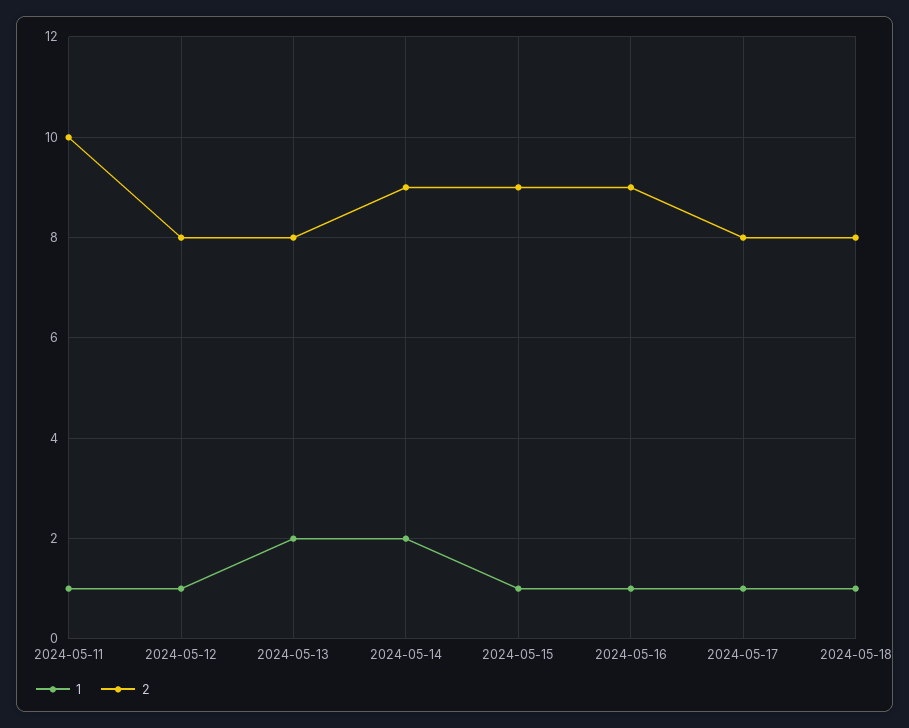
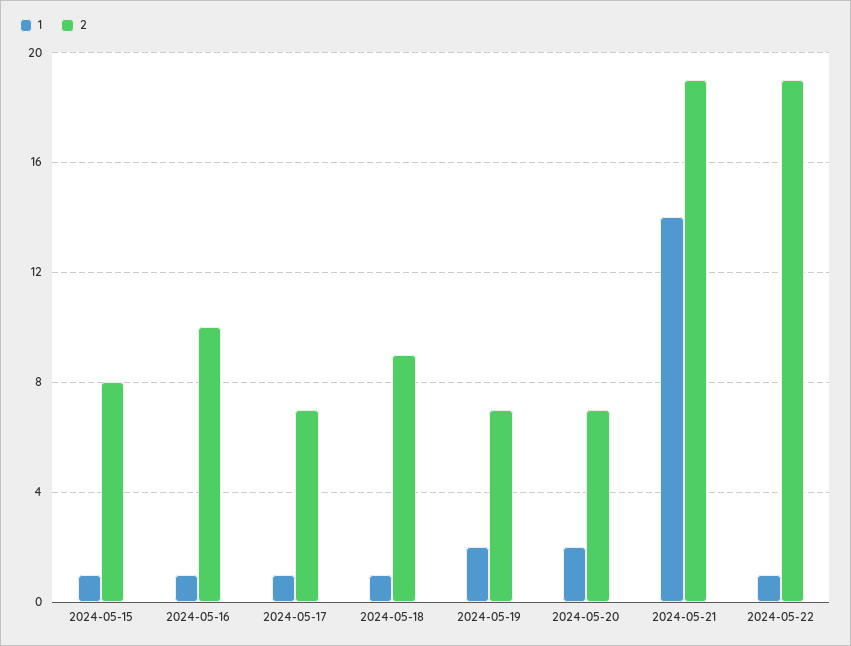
1, 2024-05-11: 1 -> none
2, 2024-05-11: 10 -> none
1, 2024-05-12: 1 -> none
2, 2024-05-12: 8 -> none
1, 2024-05-13: 2 -> none
2, 2024-05-13: 8 -> none
1, 2024-05-14: 2 -> none
2, 2024-05-14: 9 -> none
2, 2024-05-15: 9 -> 8
2, 2024-05-16: 9 -> 10
2, 2024-05-17: 8 -> 7
2, 2024-05-18: 8 -> 9
1, 2024-05-19: none -> 2
2, 2024-05-19: none -> 7
1, 2024-05-20: none -> 2
2, 2024-05-20: none -> 7
1, 2024-05-21: none -> 14
2, 2024-05-21: none -> 19
1, 2024-05-22: none -> 1
2, 2024-05-22: none -> 19

